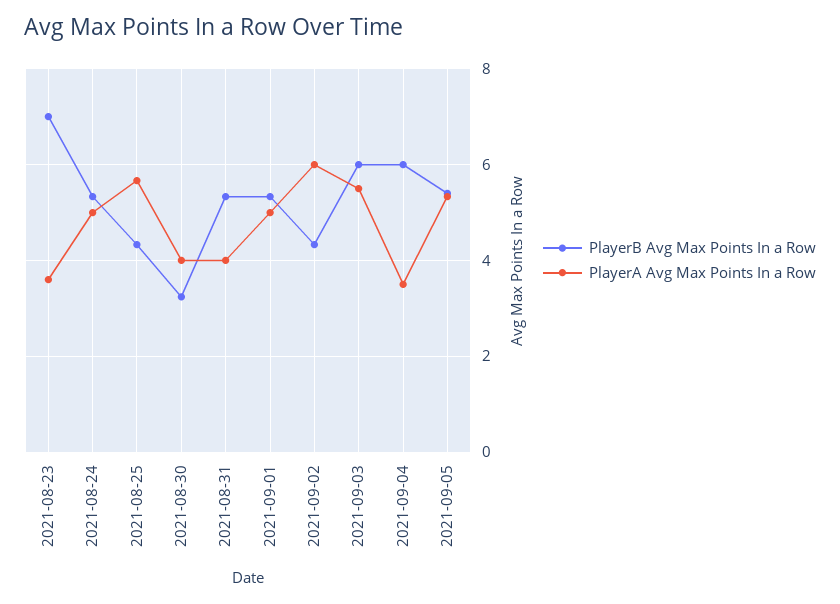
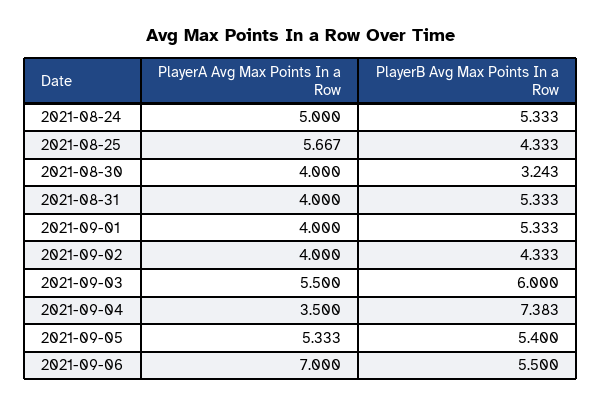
PlayerB Avg Max Points In a Row, 2021-08-23: 7 -> none
PlayerA Avg Max Points In a Row, 2021-08-23: 3.6 -> none
PlayerA Avg Max Points In a Row, 2021-09-01: 5 -> 4
PlayerA Avg Max Points In a Row, 2021-09-02: 6 -> 4
PlayerB Avg Max Points In a Row, 2021-09-04: 6 -> 7.383
PlayerA Avg Max Points In a Row, 2021-09-06: none -> 7
PlayerB Avg Max Points In a Row, 2021-09-06: none -> 5.5

